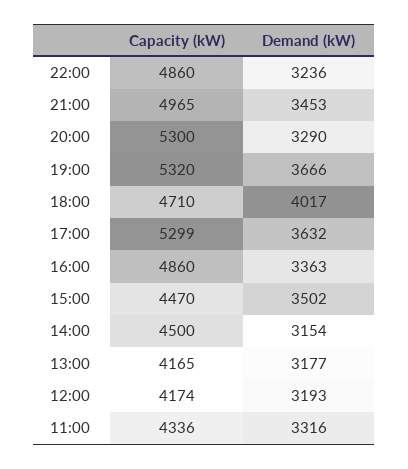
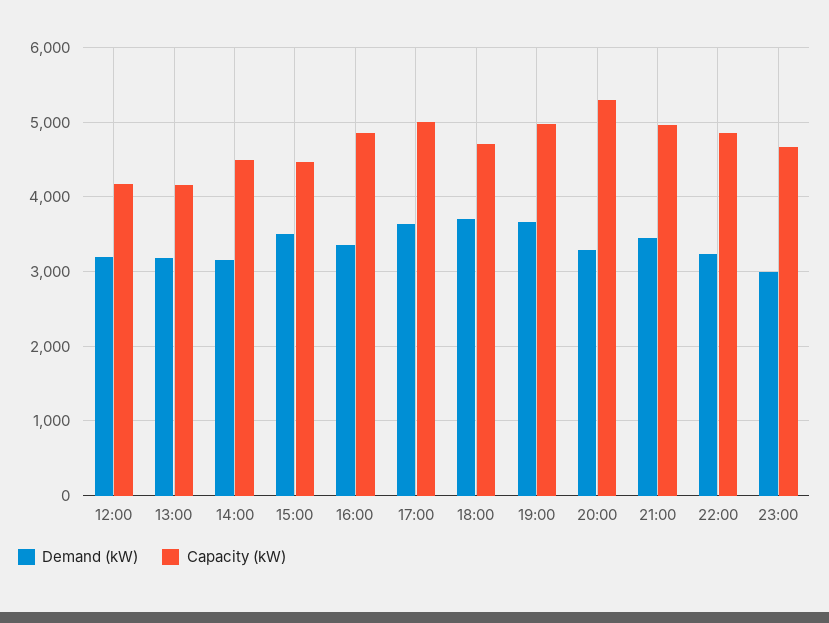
Capacity (kW), 19:00: 5320 -> 5000
Demand (kW), 18:00: 4017 -> 3700
Capacity (kW), 17:00: 5299 -> 5000
Capacity (kW), 11:00: 4336 -> none
Demand (kW), 11:00: 3316 -> none
Demand (kW), 23:00: none -> 3000
Capacity (kW), 23:00: none -> 4700

